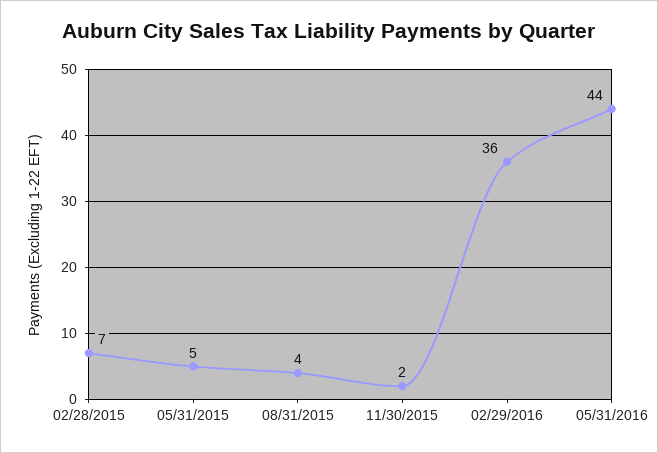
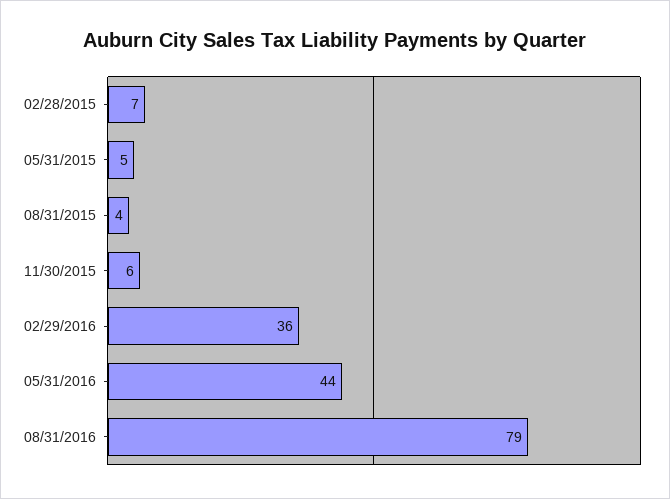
11/30/2015: 2 -> 6
08/31/2016: none -> 79

